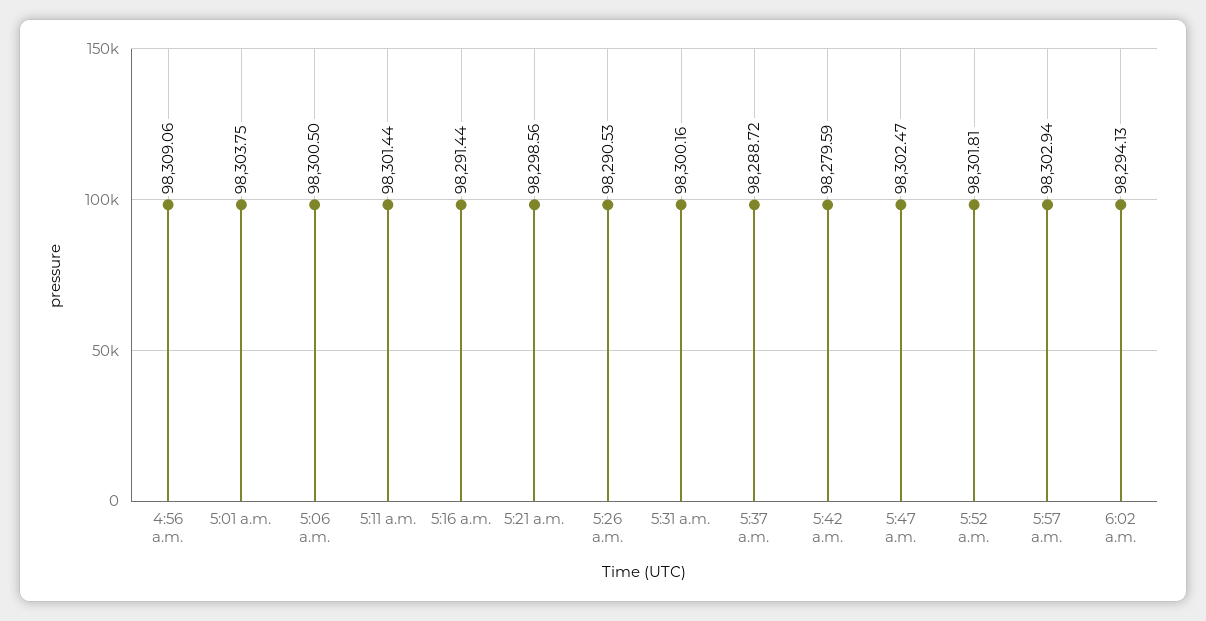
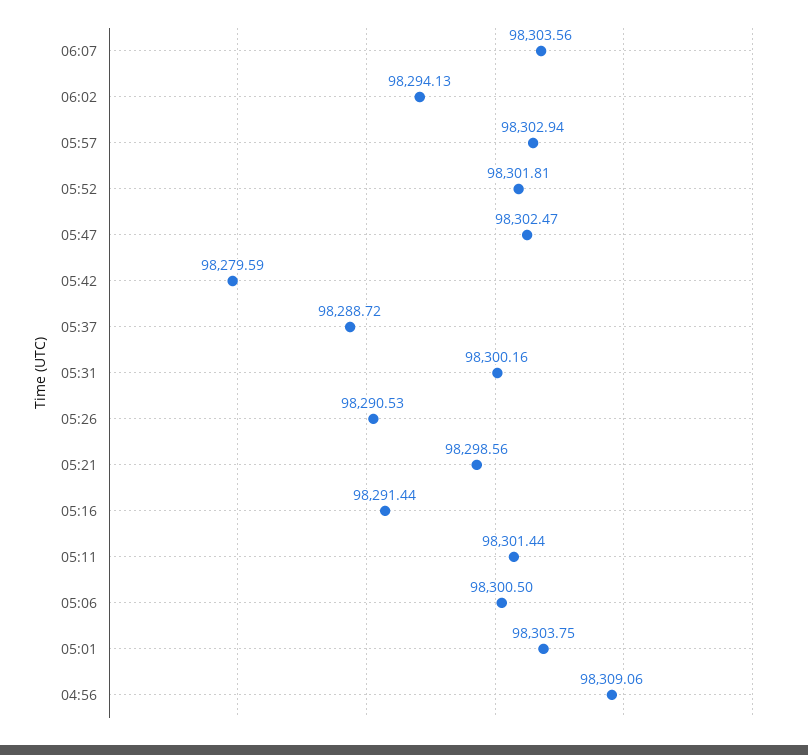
06:07: none -> 98303.56

